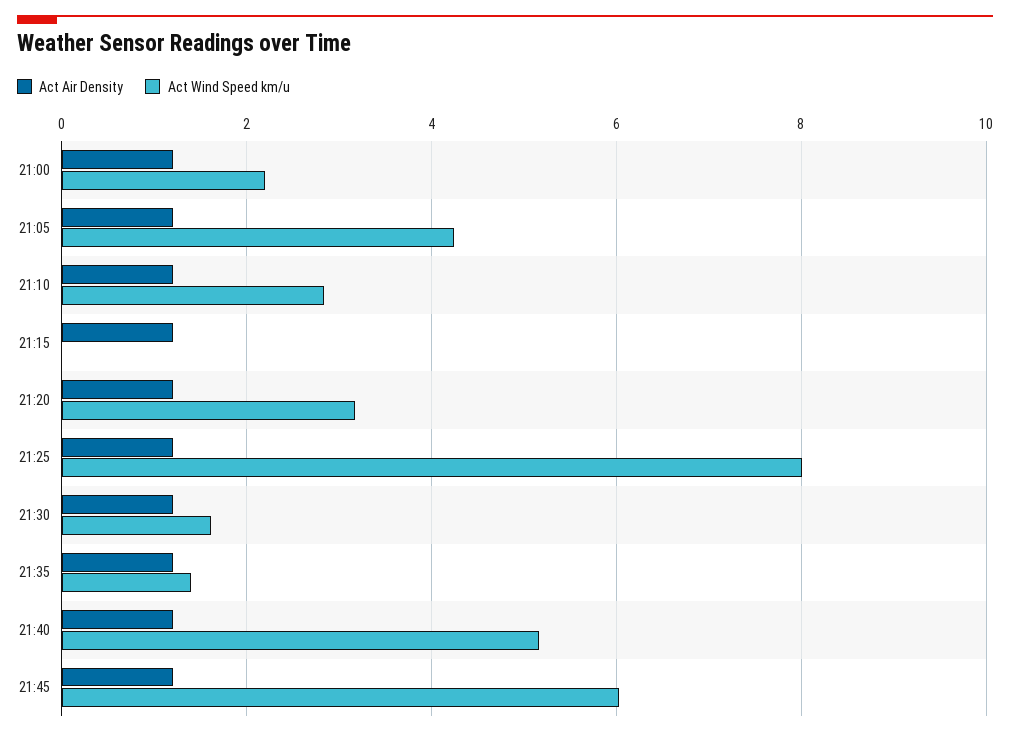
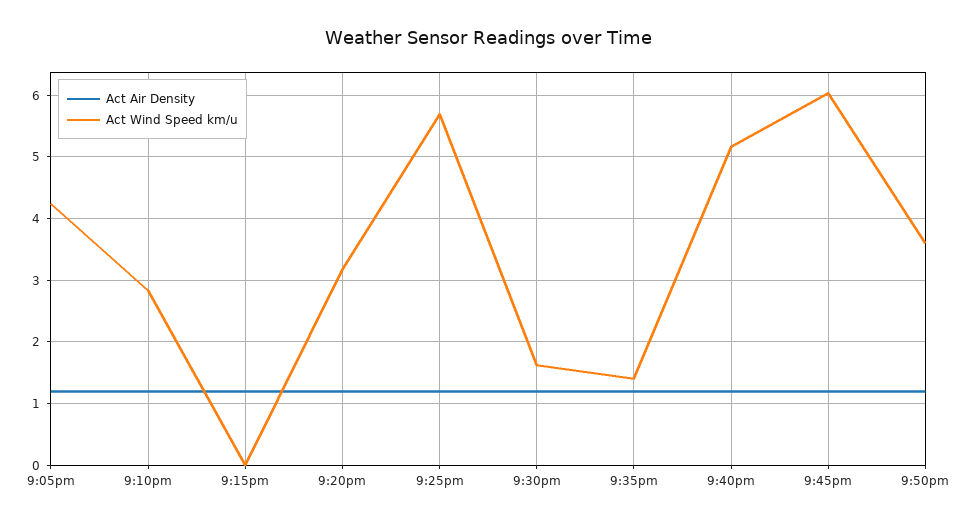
Act Air Density, 21:00: 1.2 -> none
Act Wind Speed km/u, 21:00: 2.2 -> none
Act Wind Speed km/u, 21:25: 8 -> 5.7
Act Air Density, 9:50pm: none -> 1.2
Act Wind Speed km/u, 9:50pm: none -> 3.6

